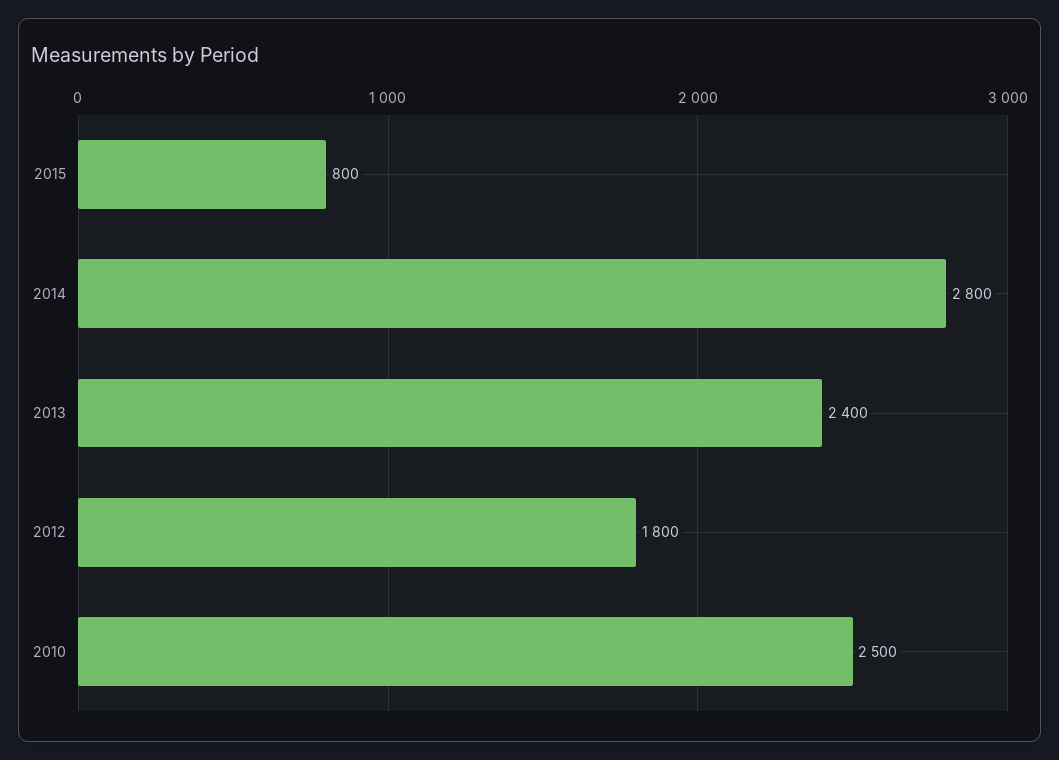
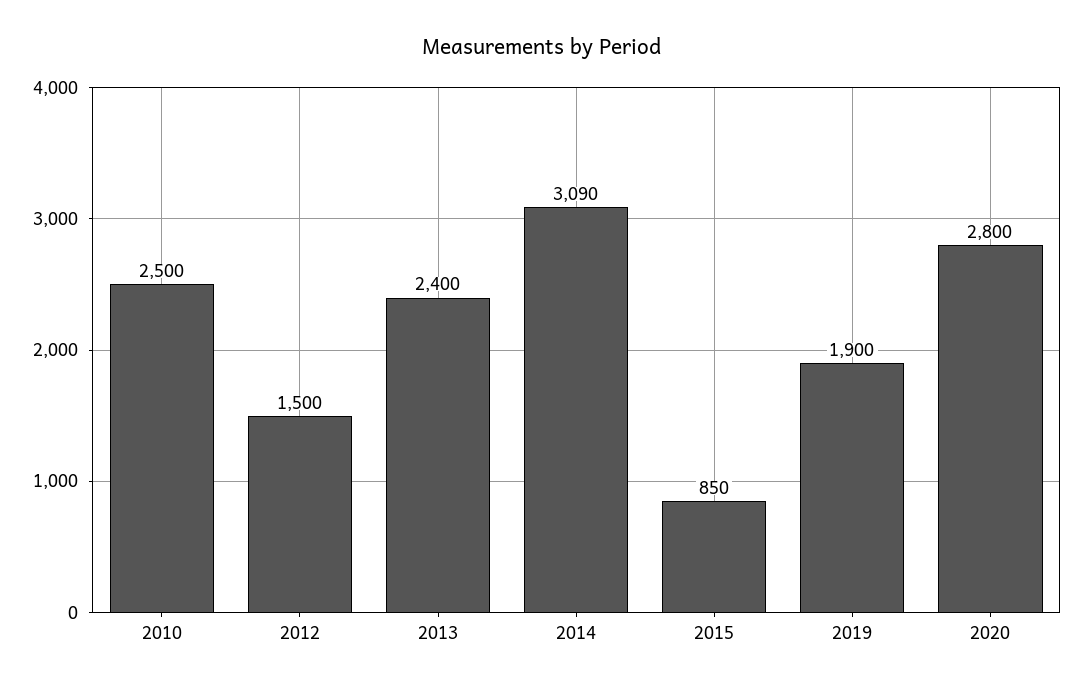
2015: 800 -> 850
2014: 2800 -> 3090
2012: 1800 -> 1500
2019: none -> 1900
2020: none -> 2800

